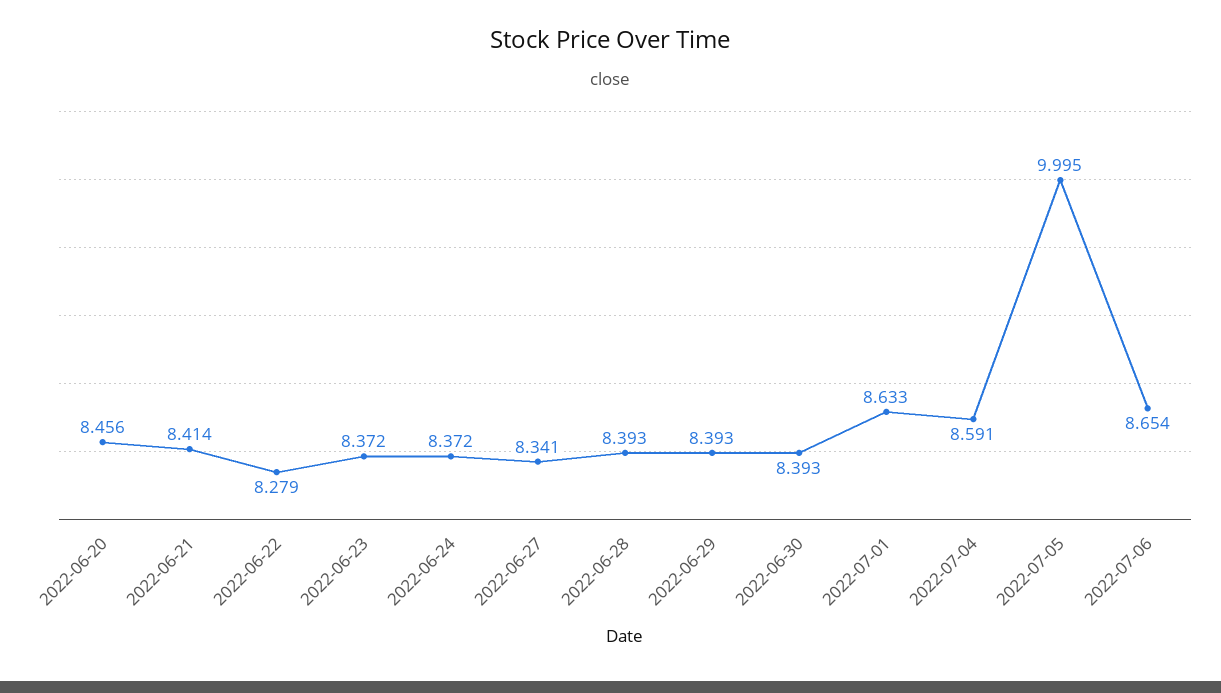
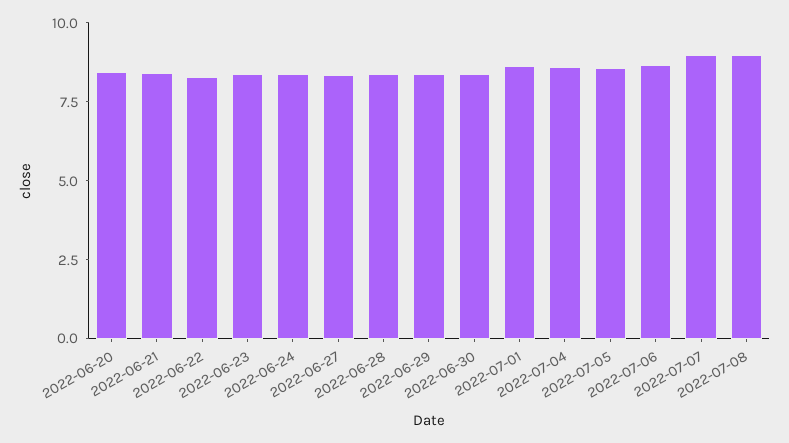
2022-07-05: 9.995 -> 8.5
2022-07-07: none -> 9
2022-07-08: none -> 9

